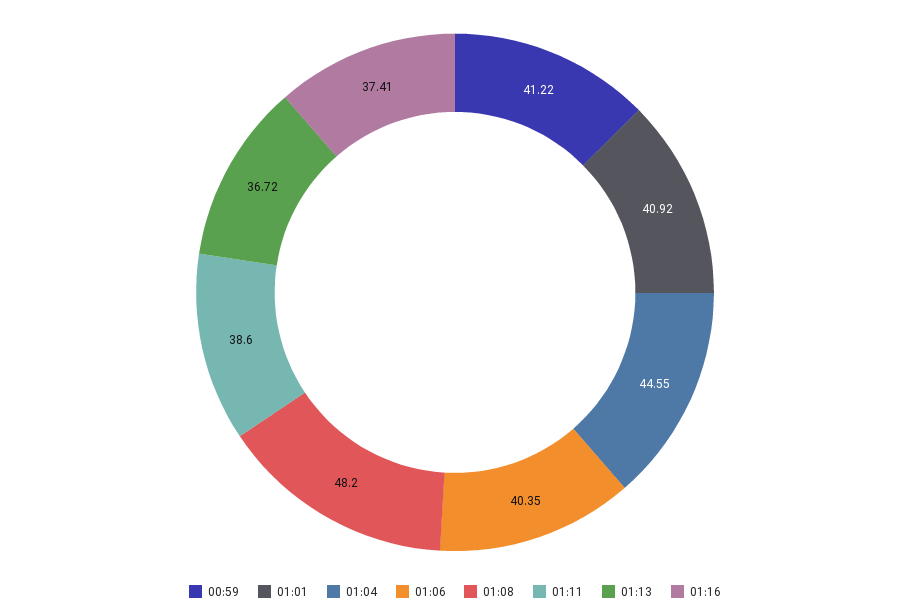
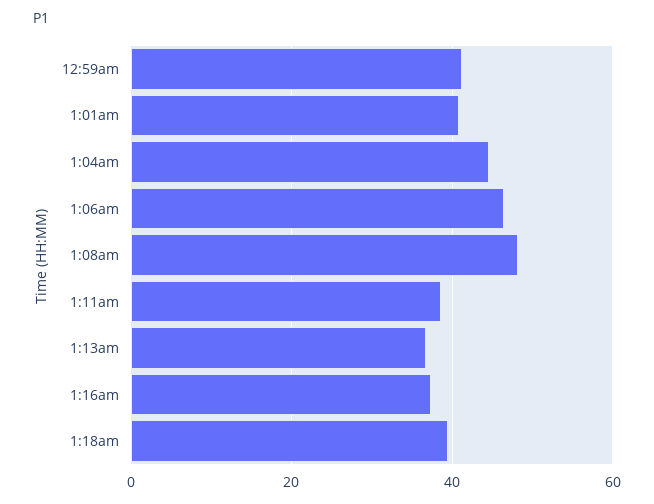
01:06: 40.35 -> 46
1:18am: none -> 40

